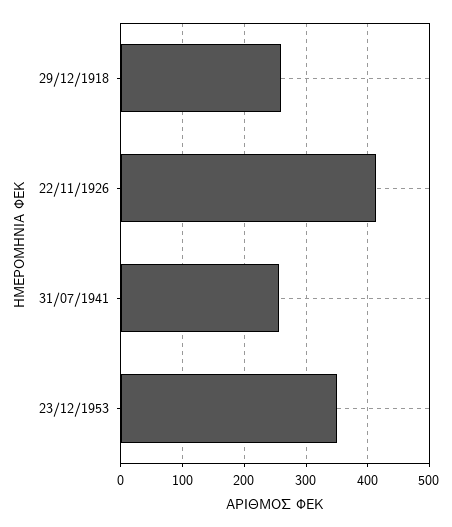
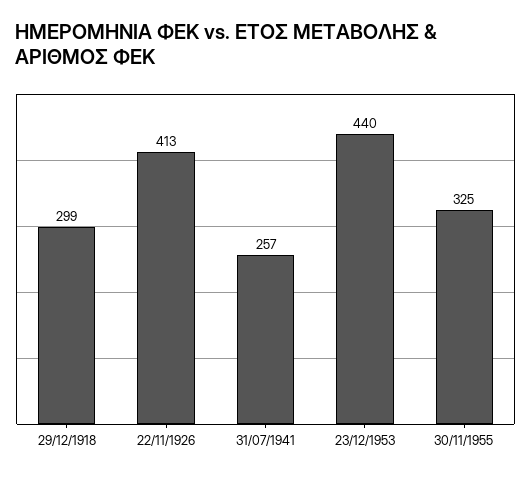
29/12/1918: 260 -> 299
23/12/1953: 350 -> 440
30/11/1955: none -> 325

